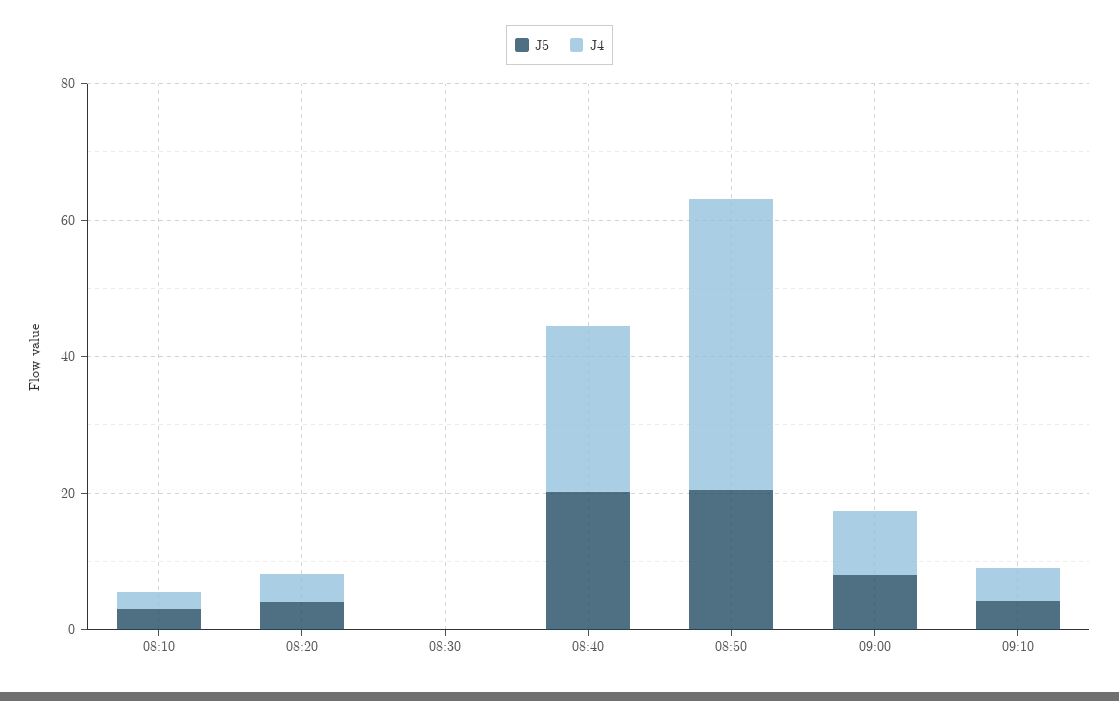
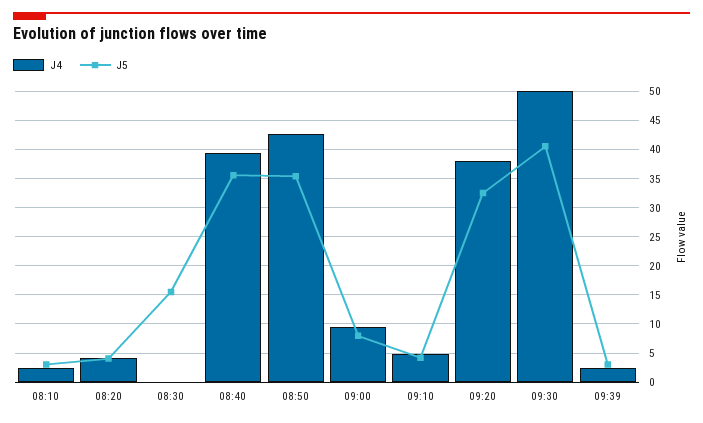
J5, 08:30: 0 -> 15
J5, 08:40: 20 -> 35
J4, 08:40: 25 -> 40
J5, 08:50: 20 -> 35
J4, 09:20: none -> 37.5
J5, 09:20: none -> 32.5
J4, 09:30: none -> 50
J5, 09:30: none -> 40
J4, 09:39: none -> 2.5
J5, 09:39: none -> 2.5

